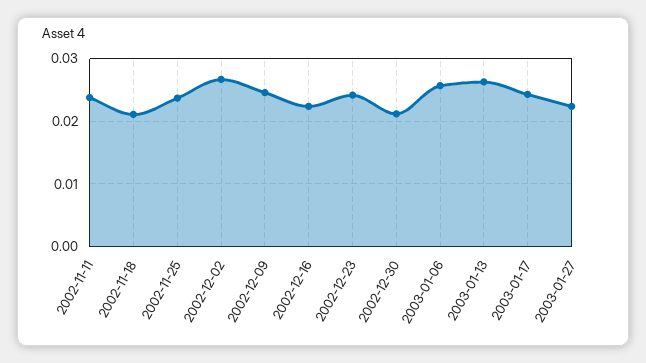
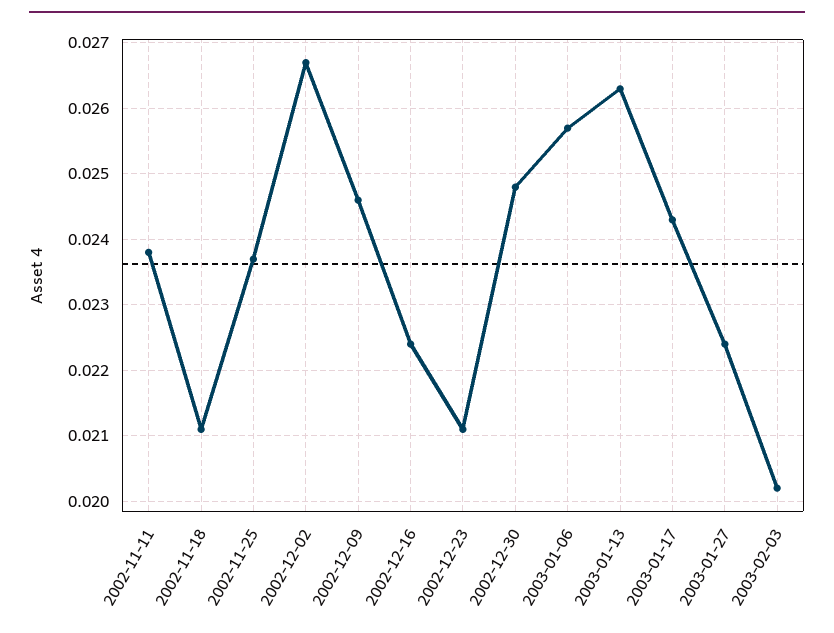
2002-12-23: 0.024 -> 0.0211
2002-12-30: 0.021 -> 0.0248
2003-02-03: none -> 0.0202

